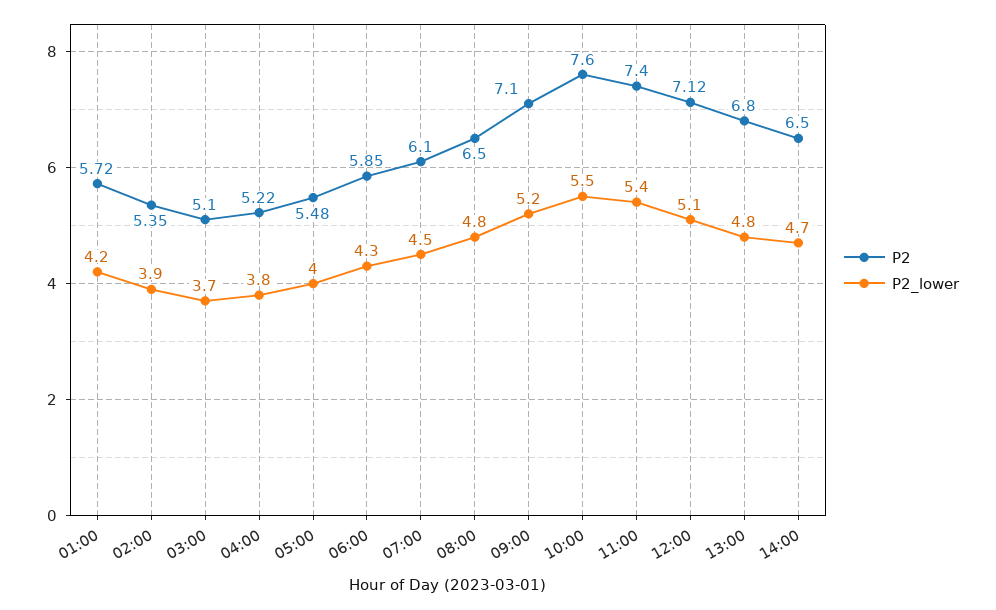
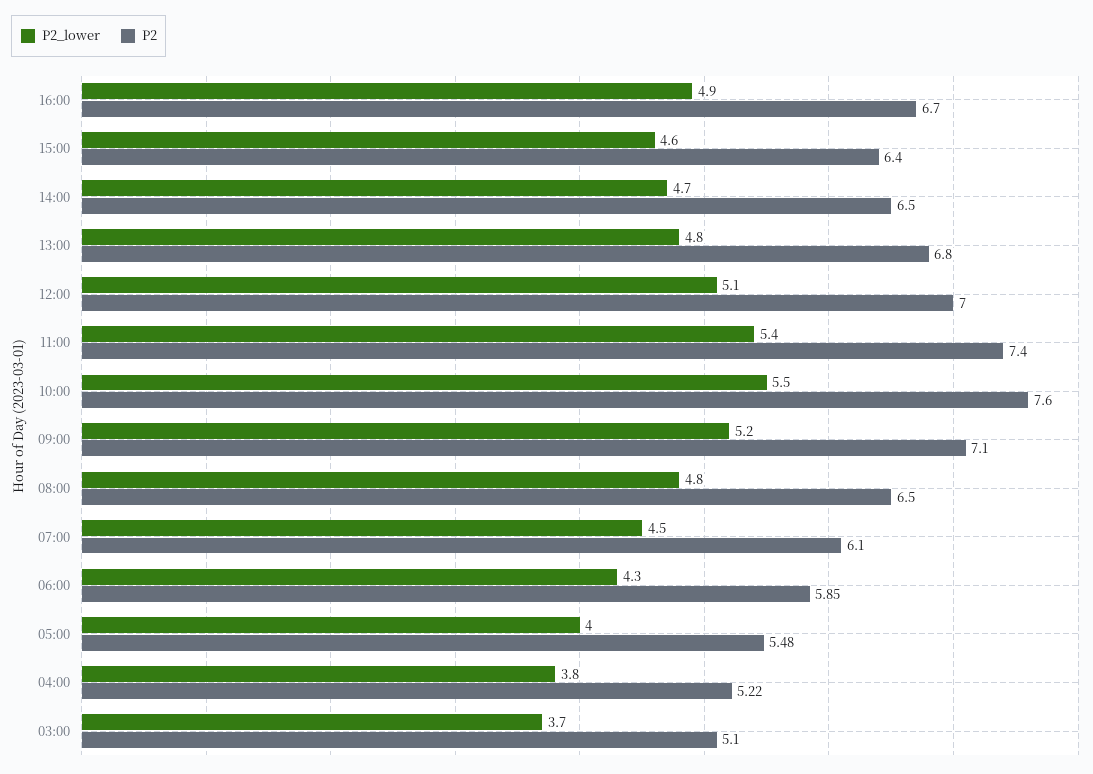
P2, 01:00: 5.72 -> none
P2_lower, 01:00: 4.2 -> none
P2, 02:00: 5.35 -> none
P2_lower, 02:00: 3.9 -> none
P2, 12:00: 7.12 -> 7
P2_lower, 16:00: none -> 4.9
P2, 16:00: none -> 6.7
P2_lower, 15:00: none -> 4.6
P2, 15:00: none -> 6.4

